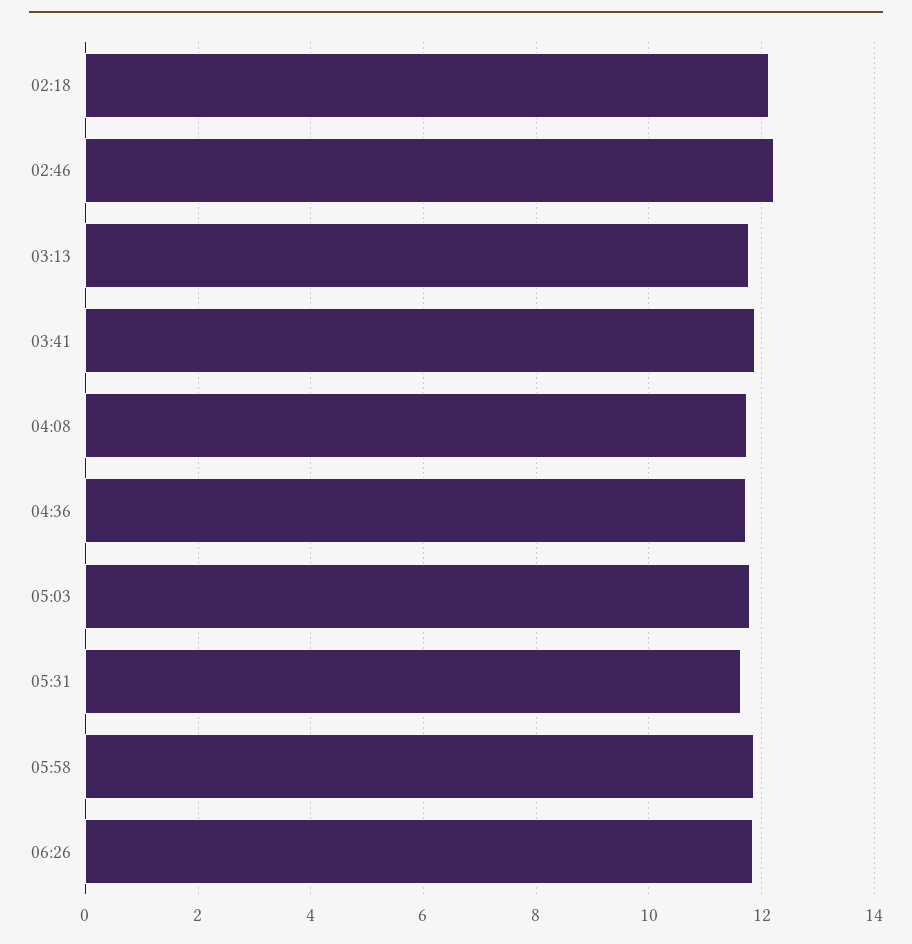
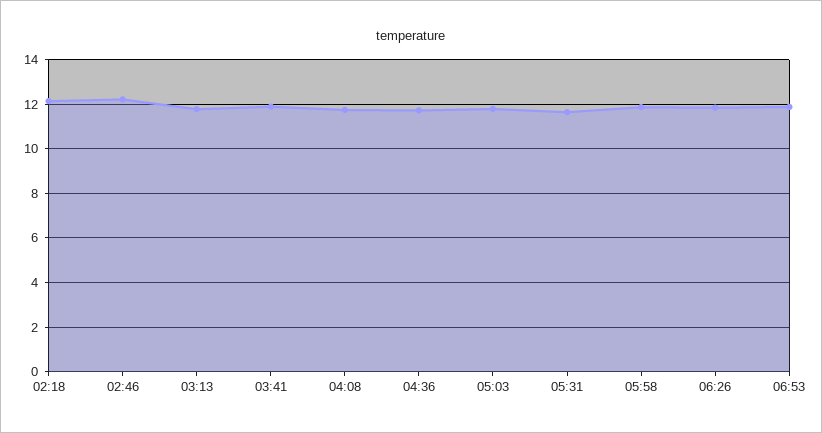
06:53: none -> 12

